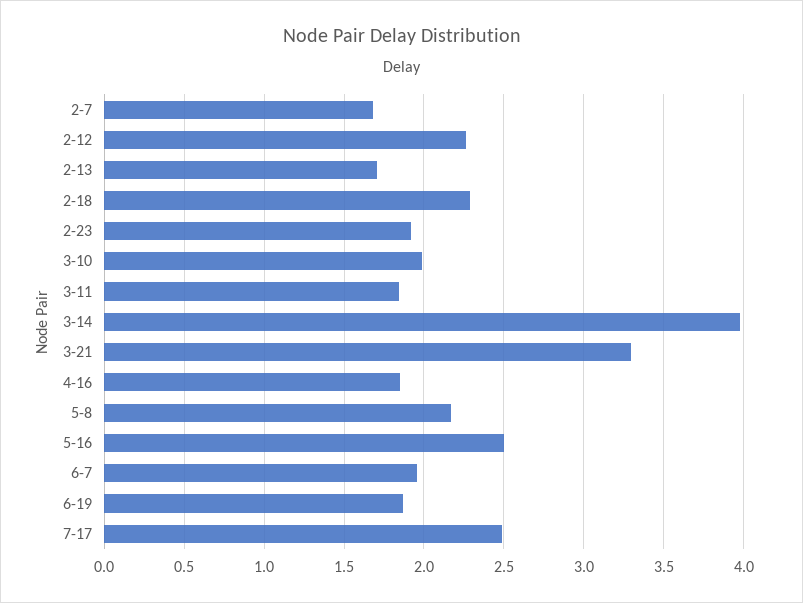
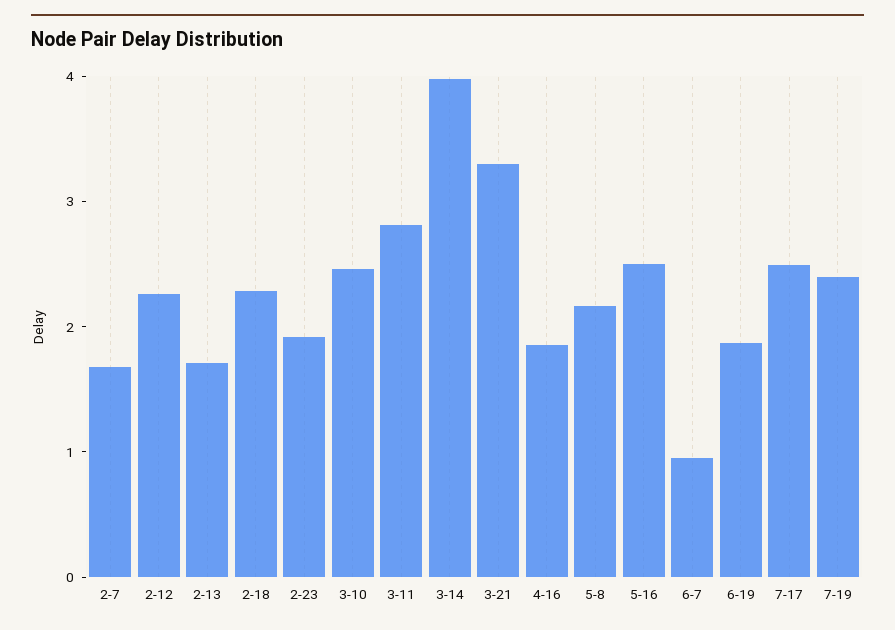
3-10: 2 -> 2.4
3-11: 1.85 -> 2.8
6-7: 1.95 -> 1
7-19: none -> 2.4

